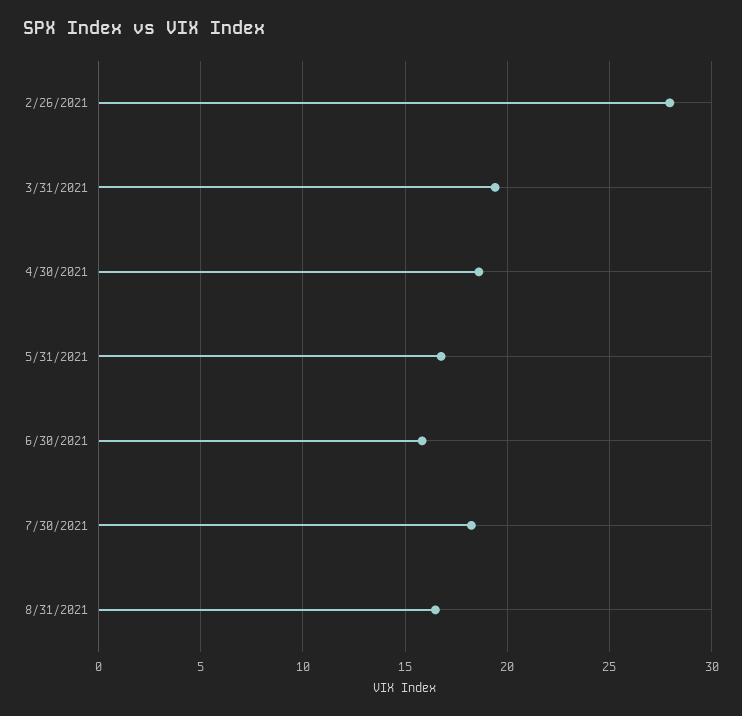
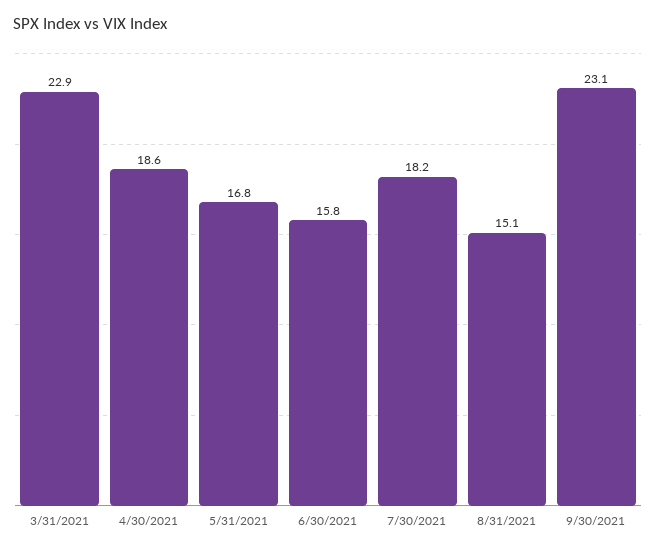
2/26/2021: 28 -> none
3/31/2021: 19.5 -> 22.9
8/31/2021: 16.5 -> 15.1
9/30/2021: none -> 23.1

